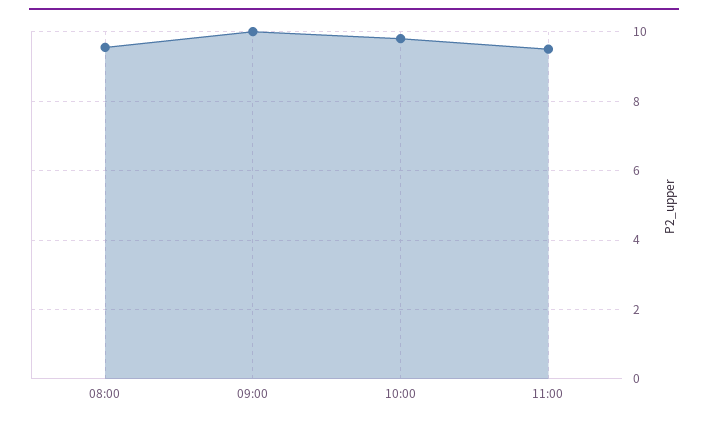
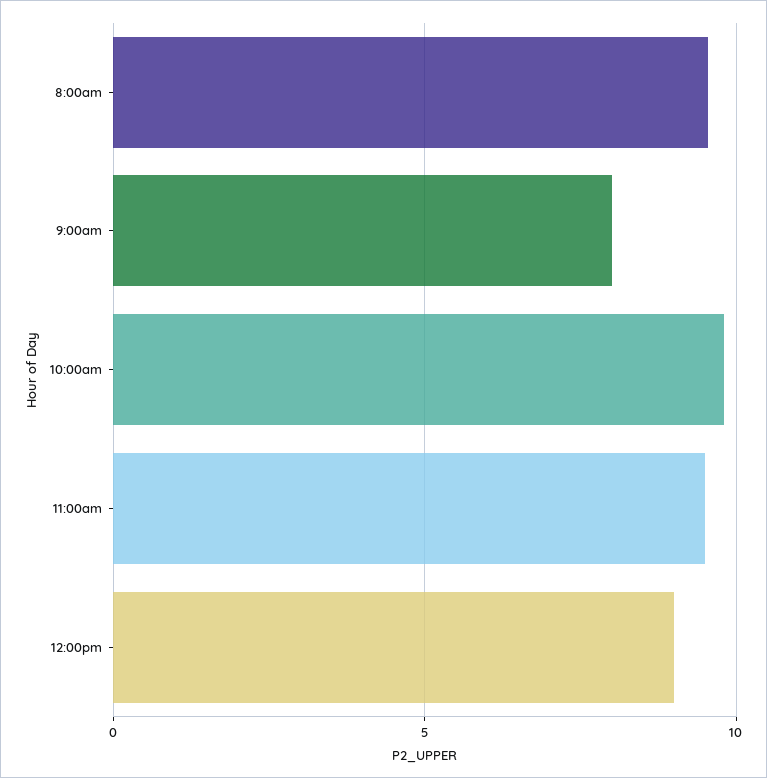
09:00: 10 -> 8
12:00pm: none -> 9

